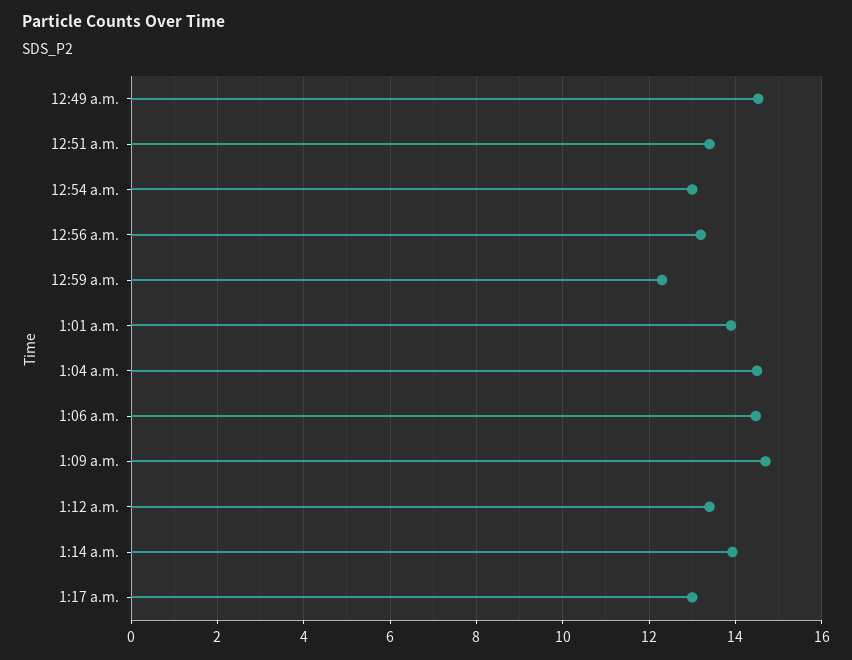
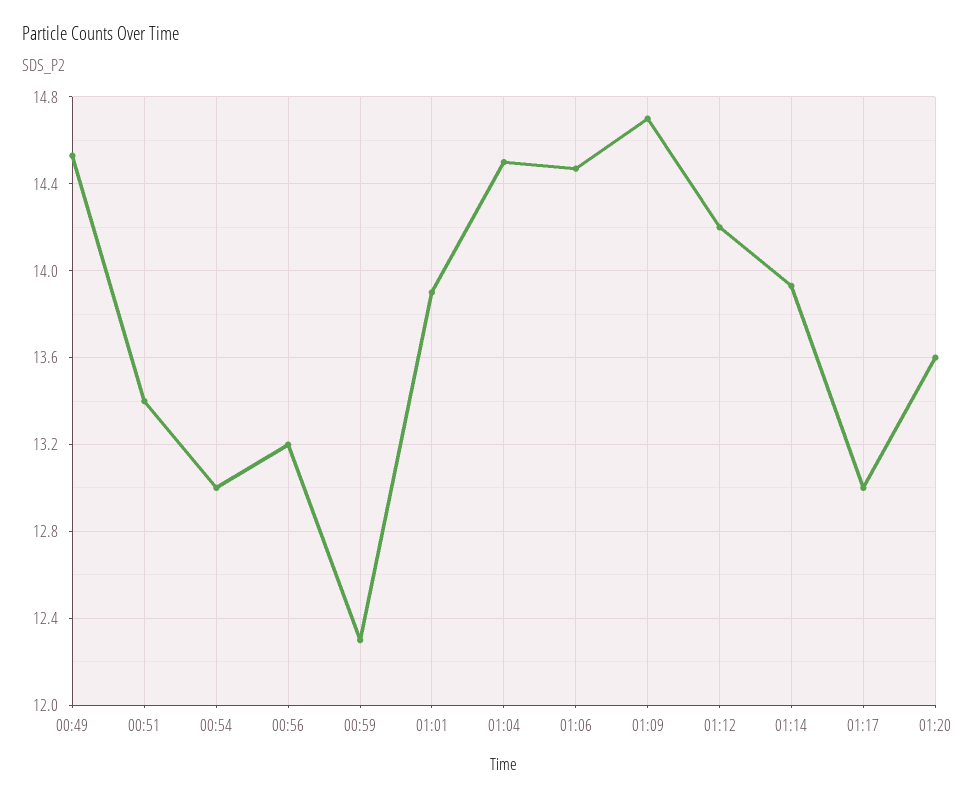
1:12 a.m.: 13.4 -> 14.2
01:20: none -> 13.6

